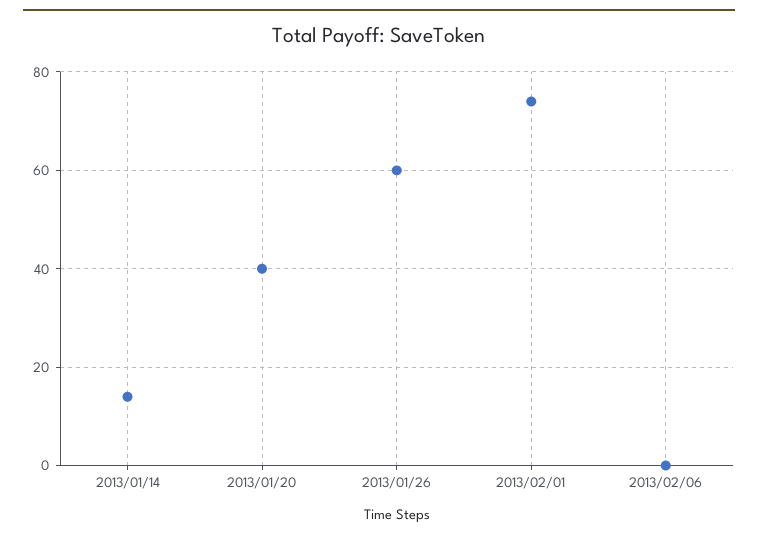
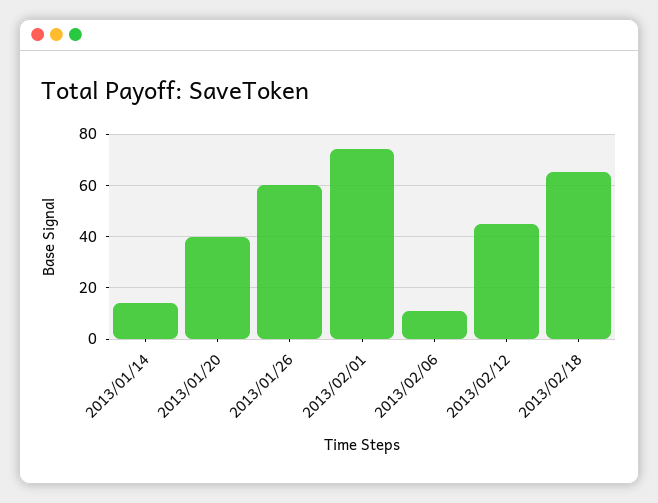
2013/02/06: 0 -> 10
2013/02/12: none -> 45
2013/02/18: none -> 65

